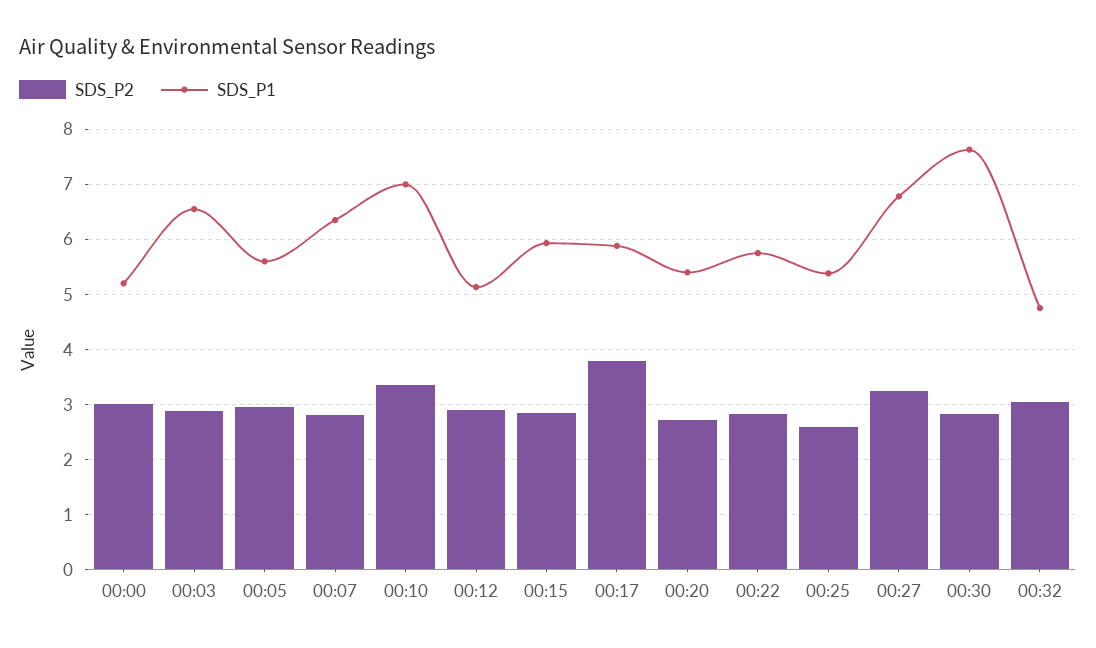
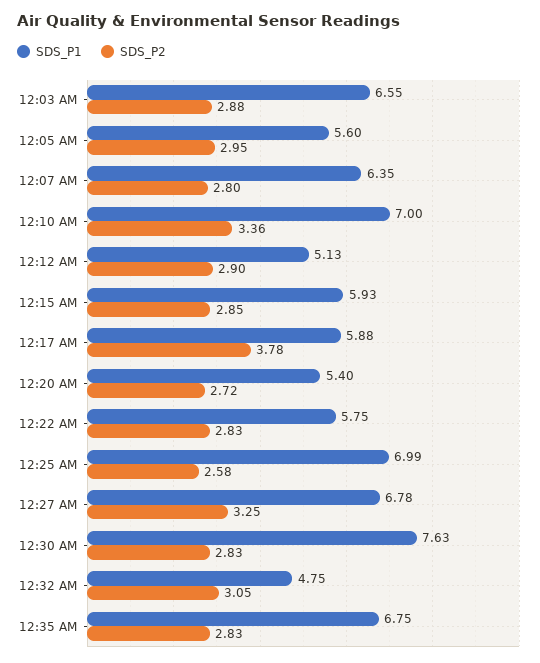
SDS_P2, 00:00: 3 -> none
SDS_P1, 00:00: 5.2 -> none
SDS_P1, 00:25: 5.4 -> 6.99
SDS_P1, 12:35 AM: none -> 6.75
SDS_P2, 12:35 AM: none -> 2.83

